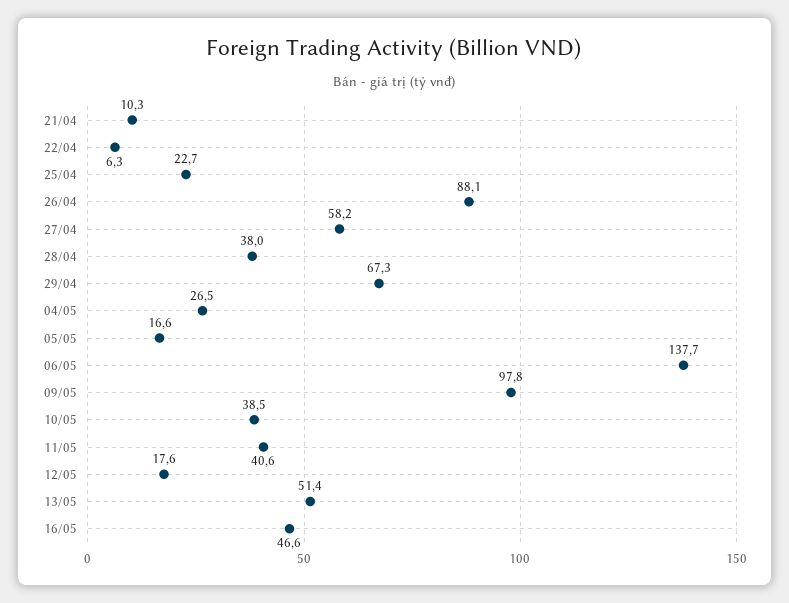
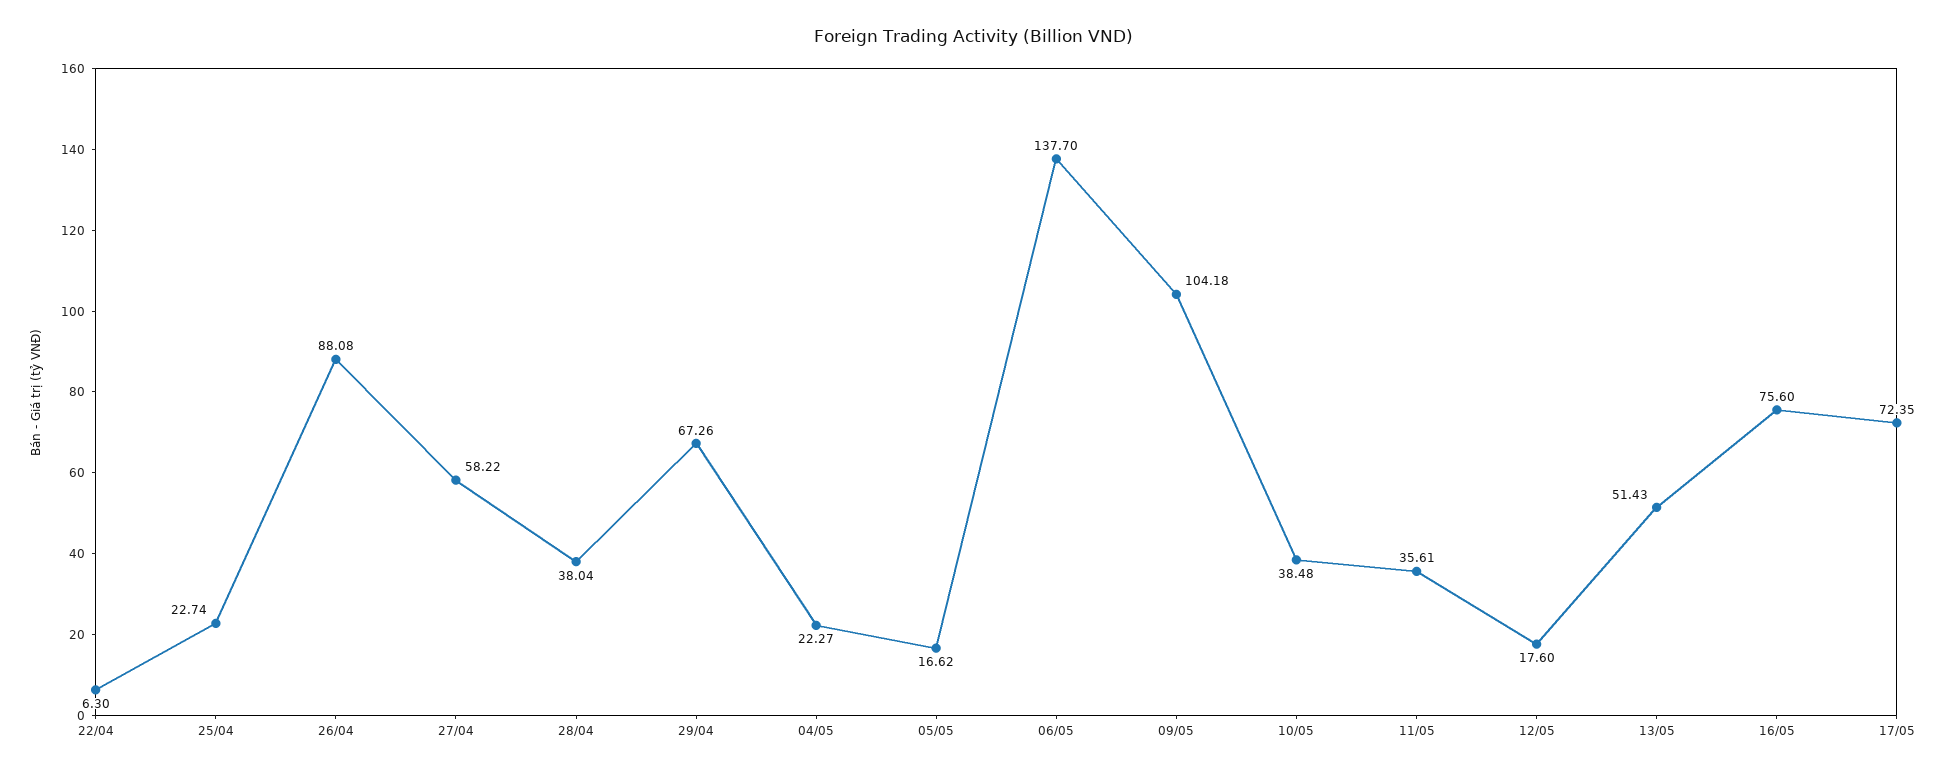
21/04: 10.3 -> none
04/05: 26.5 -> 22.27
09/05: 97.8 -> 104.18
11/05: 40.6 -> 35.61
16/05: 46.6 -> 75.6
17/05: none -> 72.35

